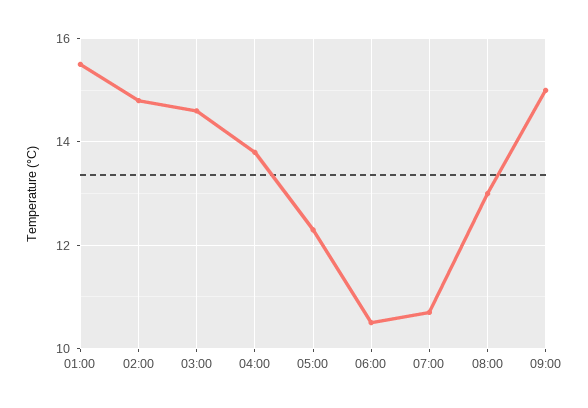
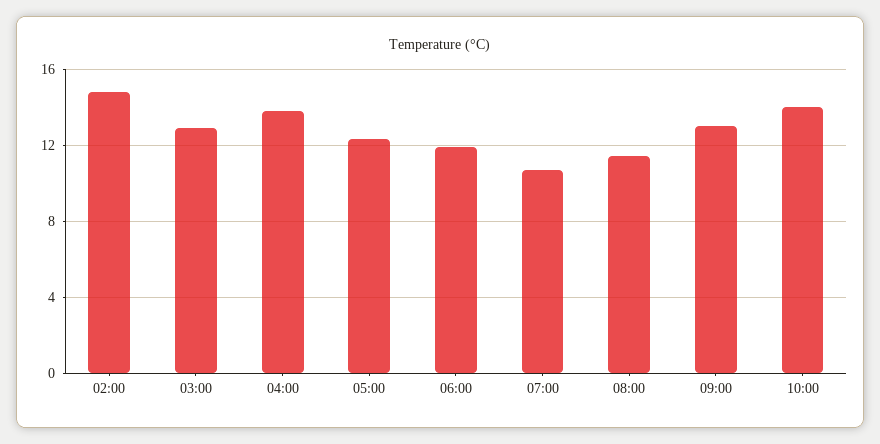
01:00: 15.5 -> none
03:00: 14.5 -> 13
06:00: 10.5 -> 12
08:00: 13 -> 11.5
09:00: 15 -> 13
10:00: none -> 14

